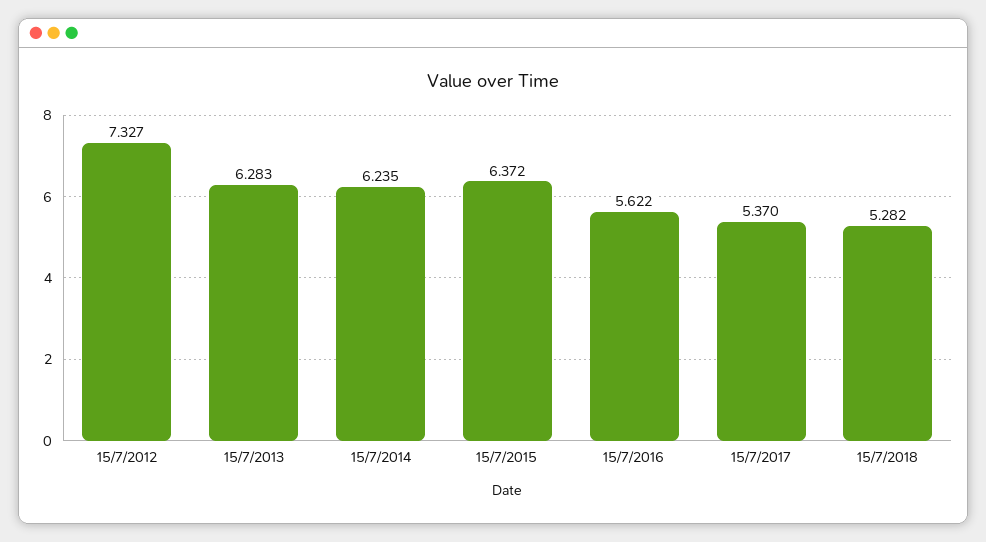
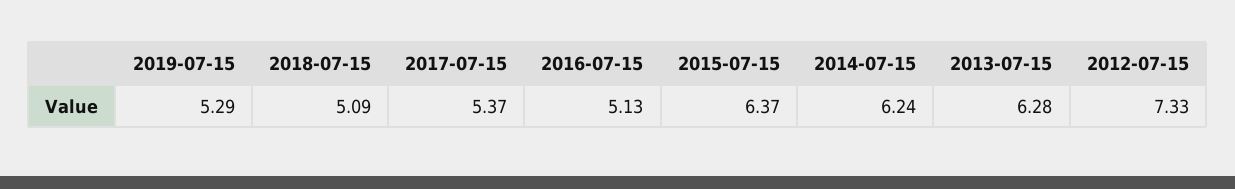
15/7/2016: 5.622 -> 5.13
15/7/2018: 5.282 -> 5.09
2019-07-15: none -> 5.29

